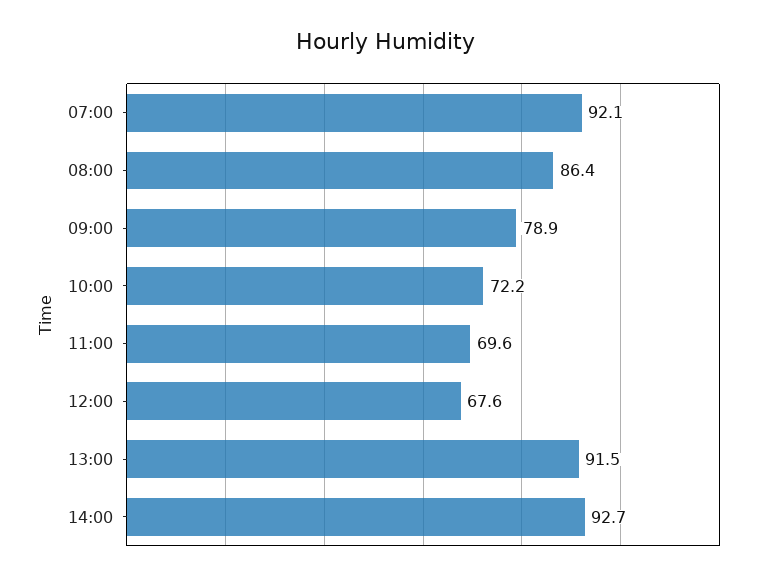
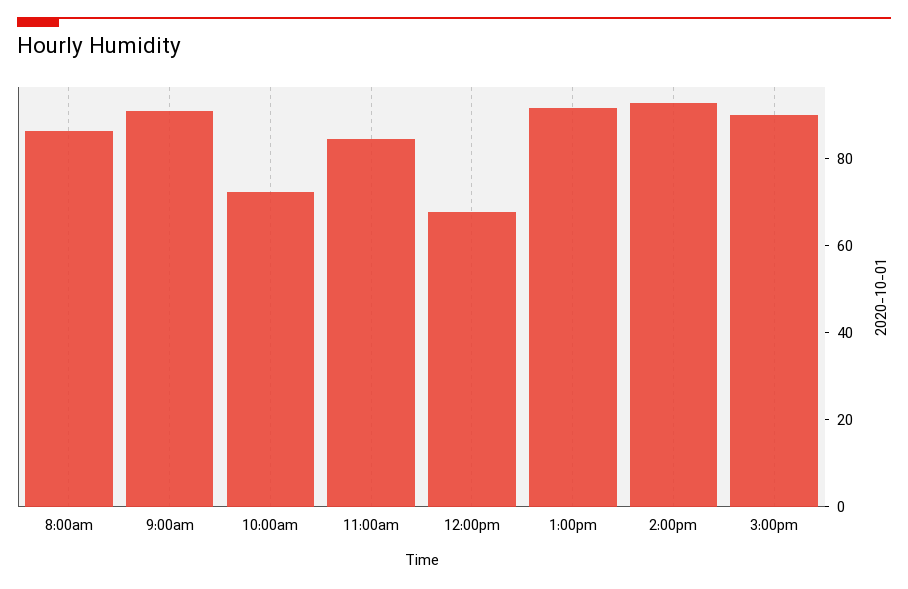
07:00: 92.1 -> none
09:00: 78.9 -> 90
11:00: 69.6 -> 85
3:00pm: none -> 90

